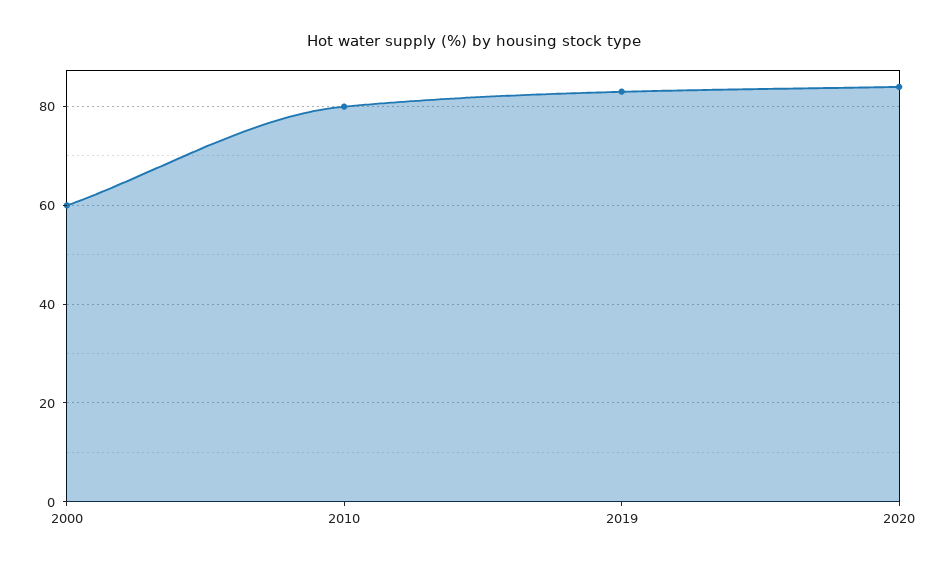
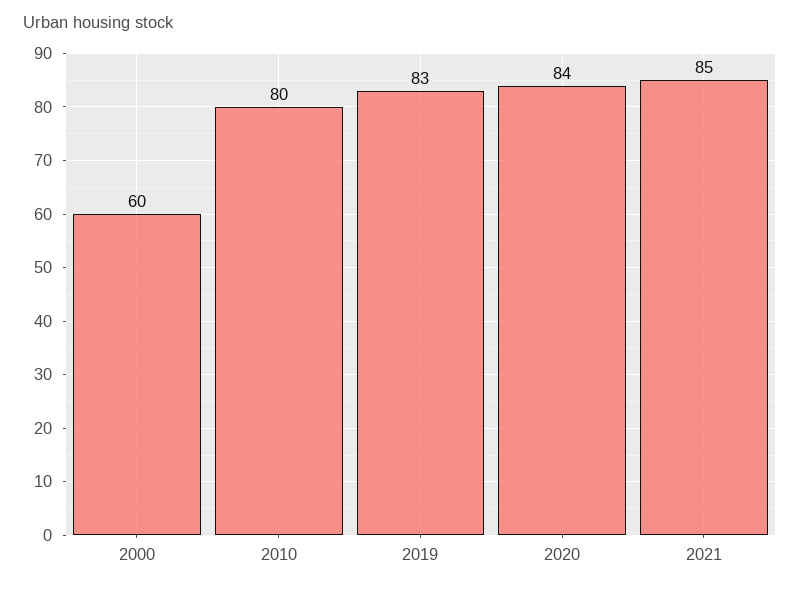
2021: none -> 85

